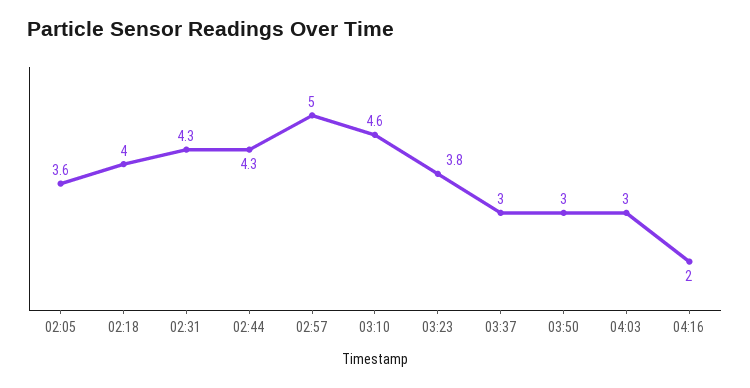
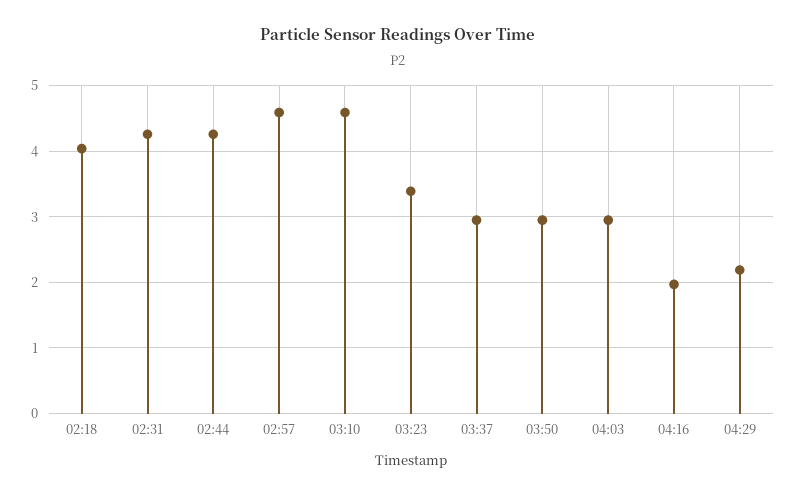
02:05: 3.6 -> none
02:57: 5 -> 4.6
03:23: 3.8 -> 3.4
04:29: none -> 2.2

